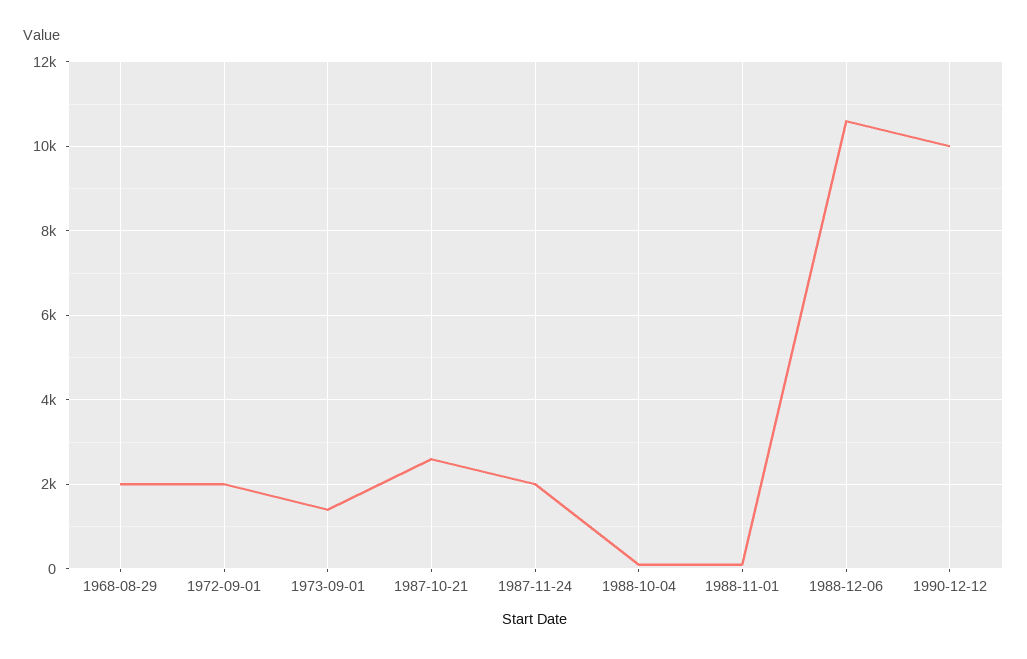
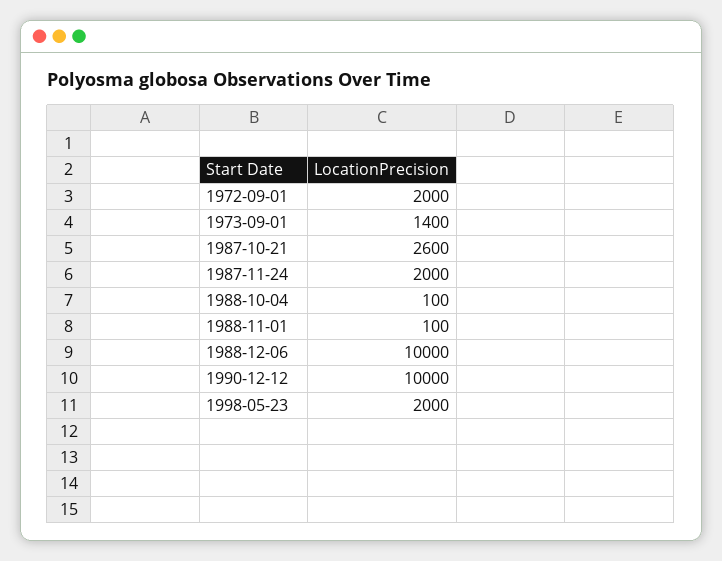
1968-08-29: 2000 -> none
1988-12-06: 10600 -> 10000
1998-05-23: none -> 2000

